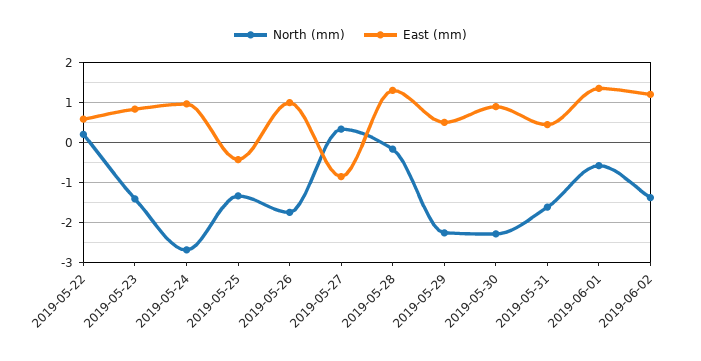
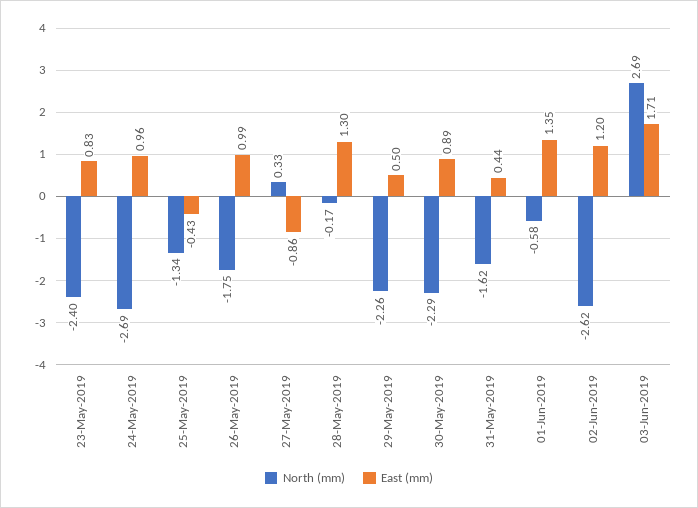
North (mm), 2019-05-22: 0.2 -> none
East (mm), 2019-05-22: 0.6 -> none
North (mm), 2019-05-23: -1.4 -> -2.4
North (mm), 2019-06-02: -1.4 -> -2.62
North (mm), 03-Jun-2019: none -> 2.69
East (mm), 03-Jun-2019: none -> 1.71

